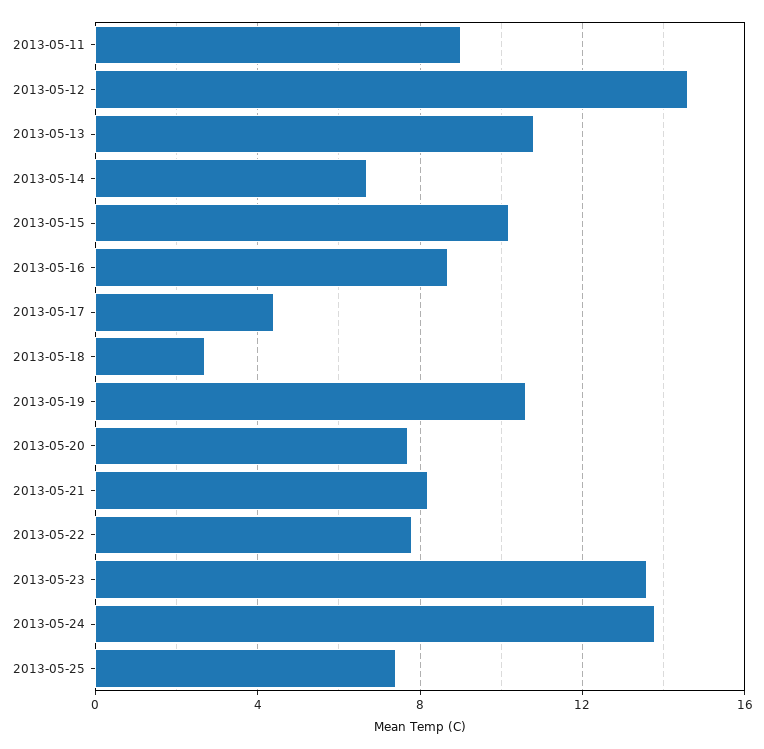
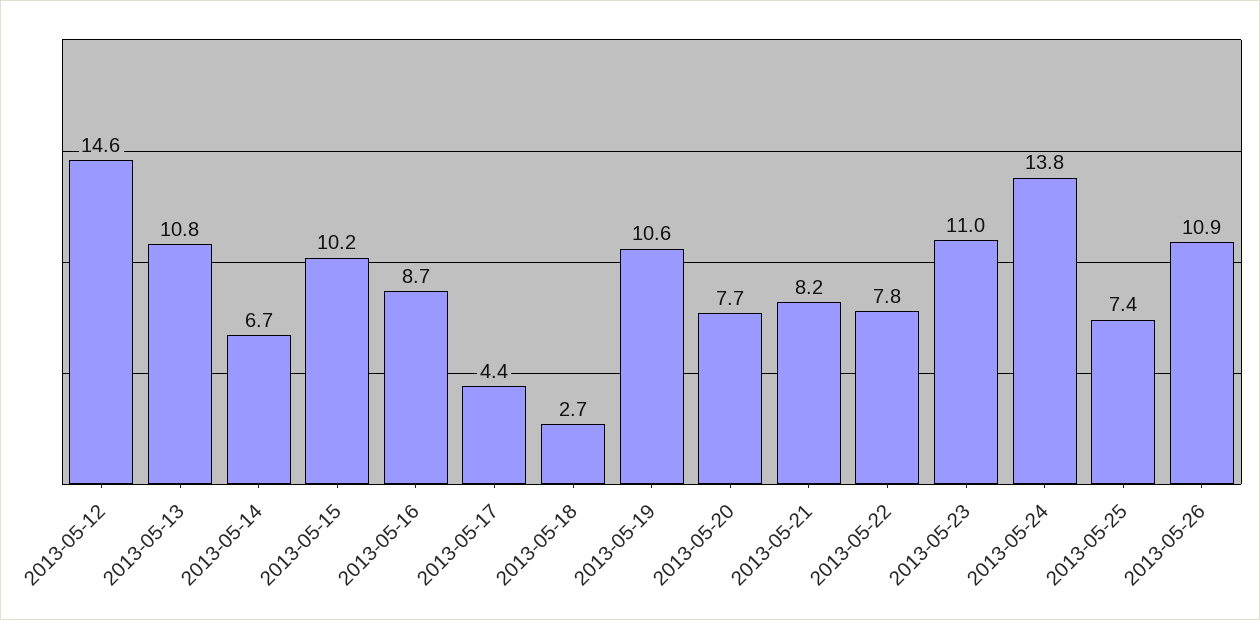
2013-05-11: 9 -> none
2013-05-23: 13.5 -> 11
2013-05-26: none -> 10.9

